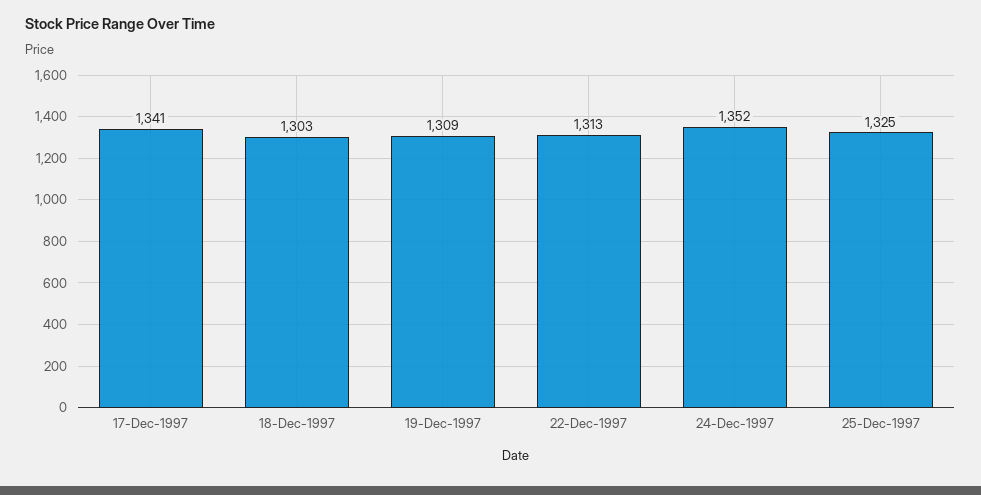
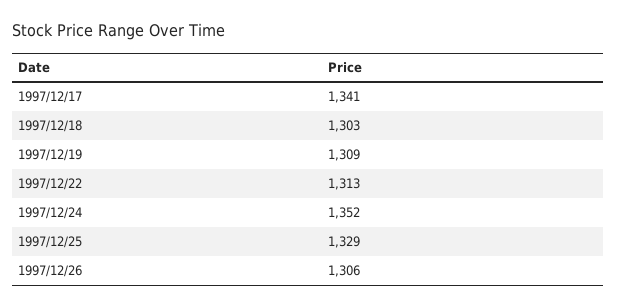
25-Dec-1997: 1325 -> 1329
1997/12/26: none -> 1306

